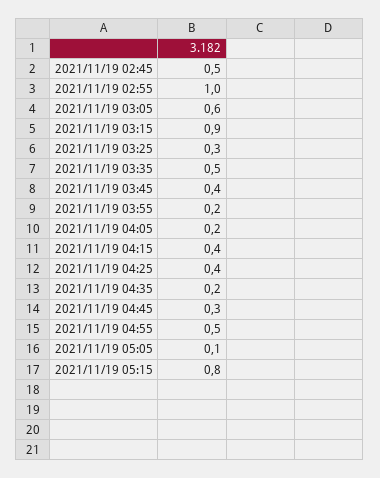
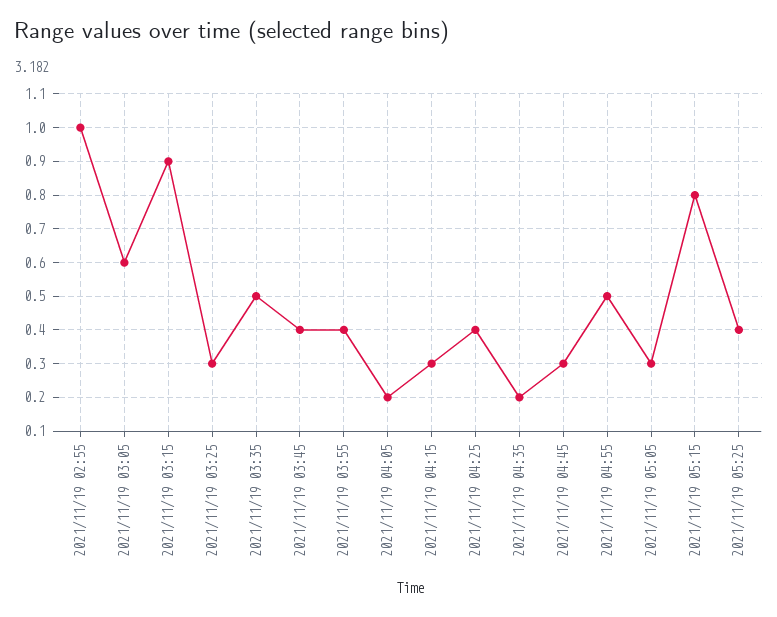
2021/11/19 02:45: 0.5 -> none
2021/11/19 03:55: 0.2 -> 0.4
2021/11/19 04:15: 0.4 -> 0.3
2021/11/19 05:05: 0.1 -> 0.3
2021/11/19 05:25: none -> 0.4

